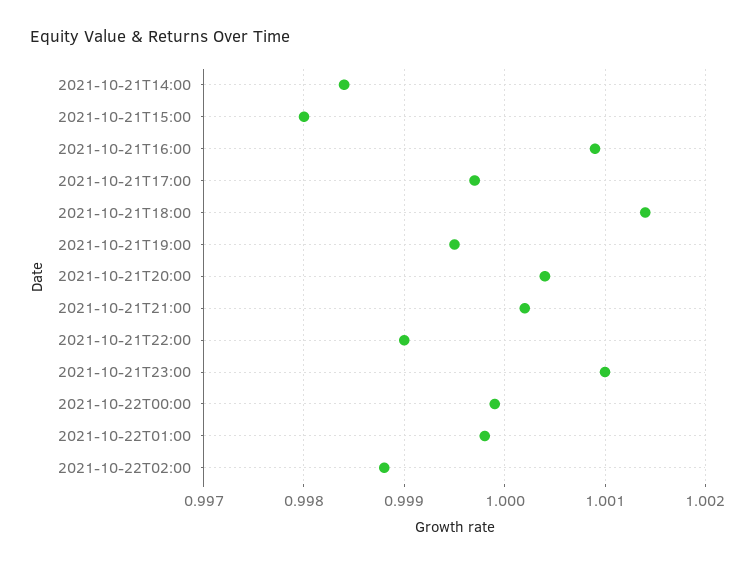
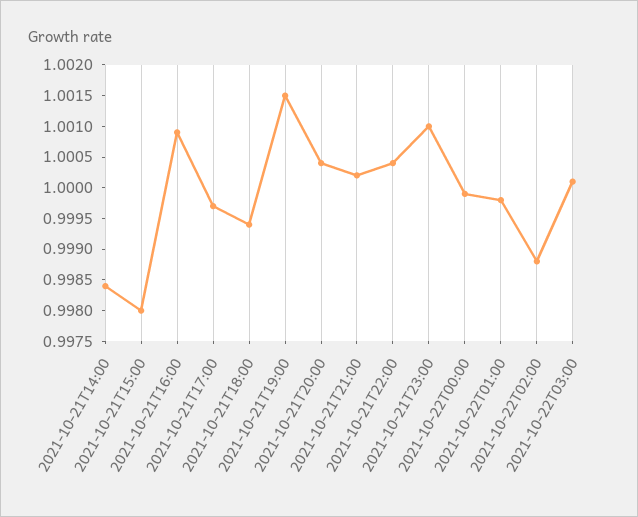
2021-10-21T18:00: 1.0014 -> 0.9995
2021-10-21T19:00: 0.9995 -> 1.0015
2021-10-21T22:00: 0.999 -> 1.0005
2021-10-22T03:00: none -> 1

